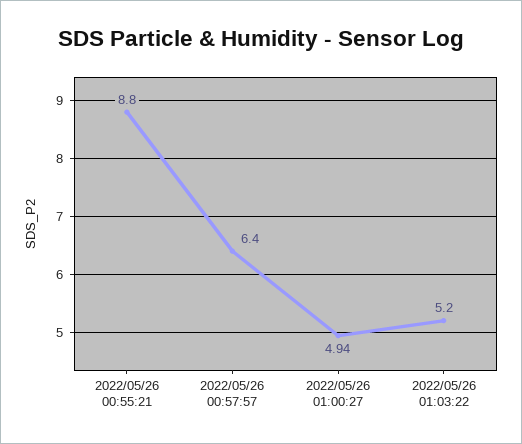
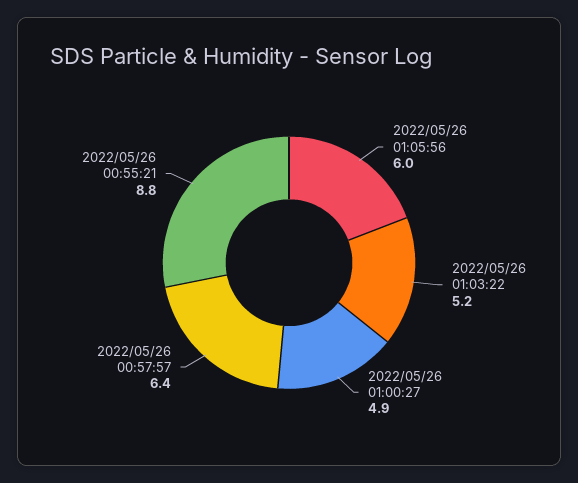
2022/05/26 01:05:56: none -> 6

